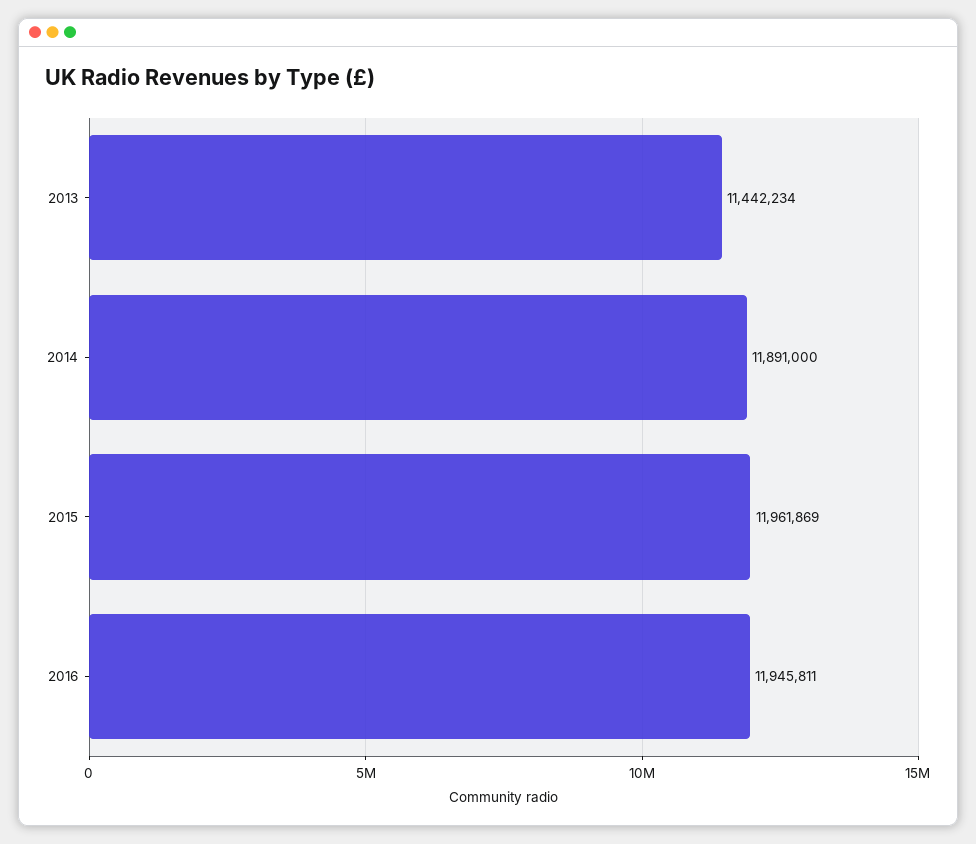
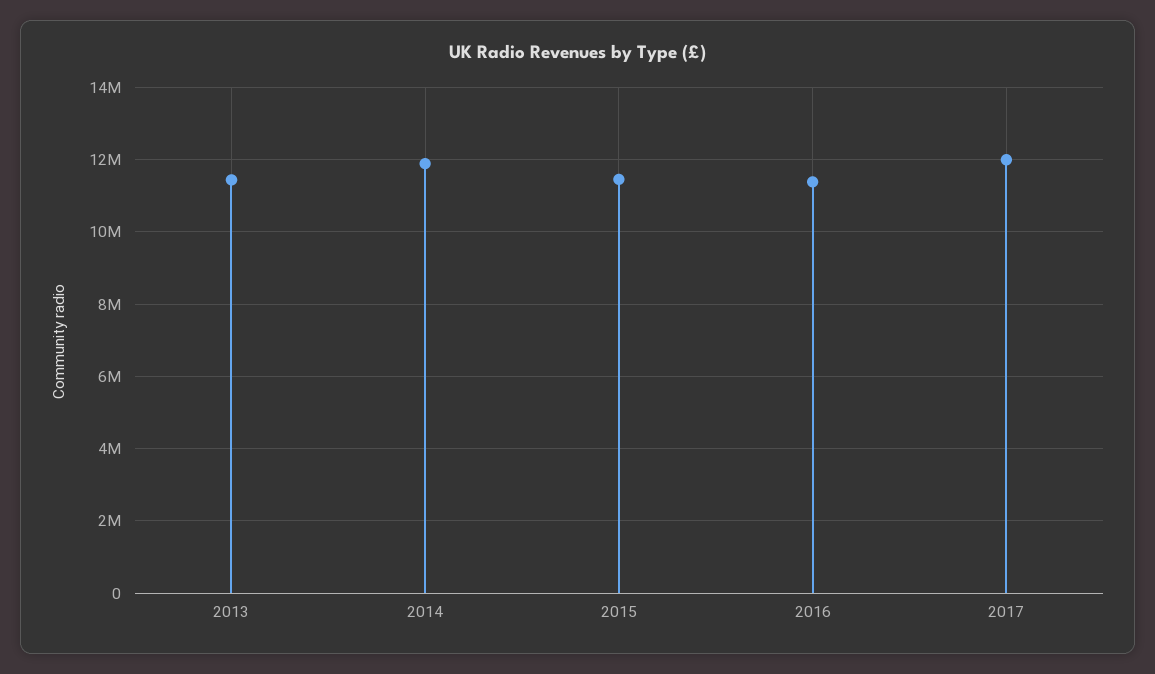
2015: 11961869 -> 11400000
2016: 11945811 -> 11400000
2017: none -> 12000000

